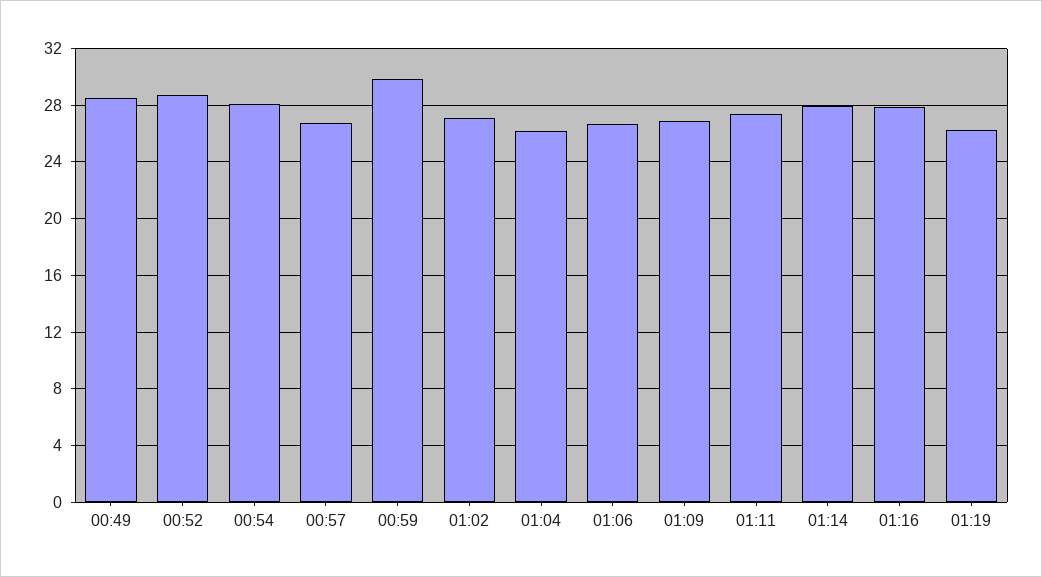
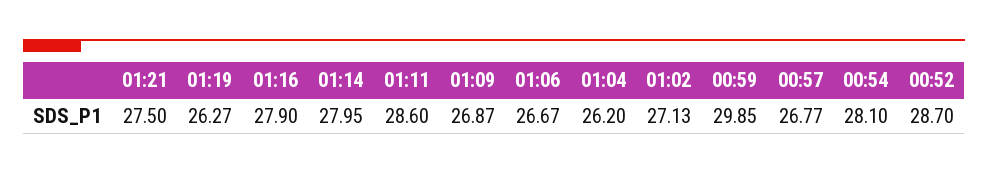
00:49: 28.5 -> none
01:11: 27.5 -> 28.6
01:21: none -> 27.5

